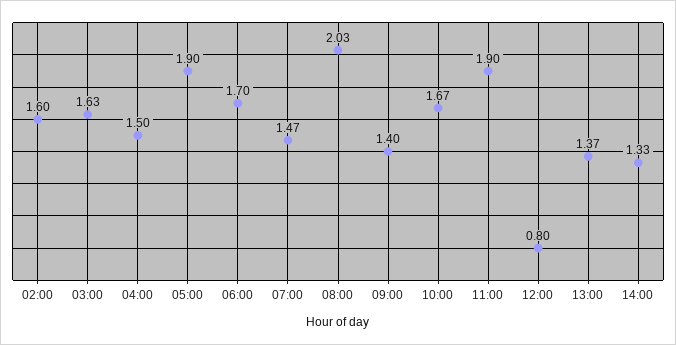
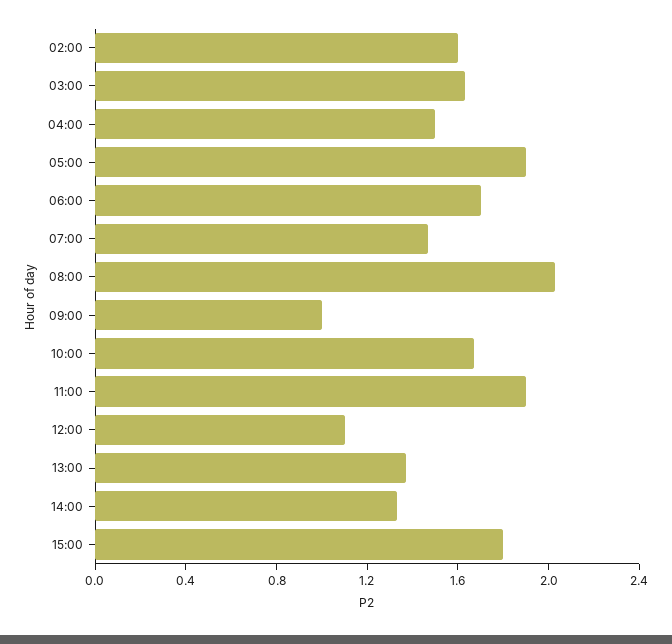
09:00: 1.4 -> 1
12:00: 0.8 -> 1.1
15:00: none -> 1.8

